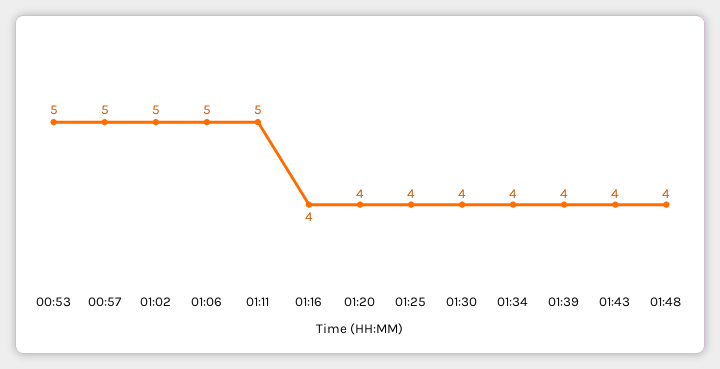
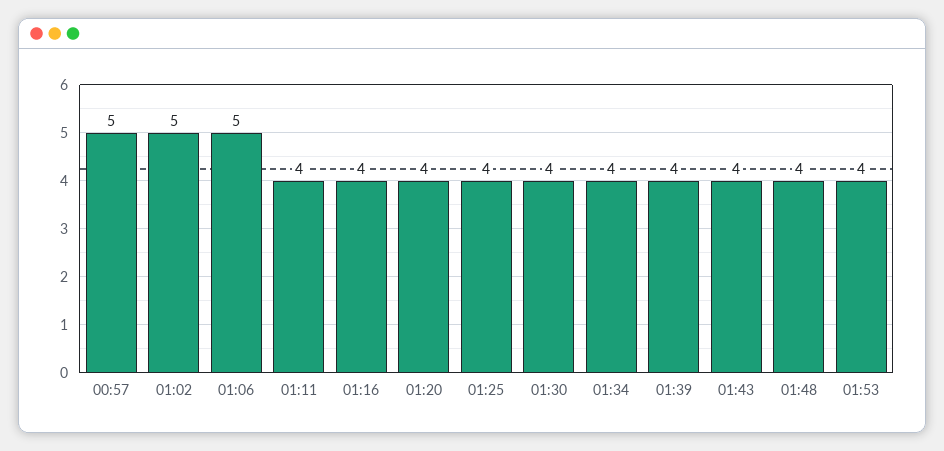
00:53: 5 -> none
01:11: 5 -> 4
01:53: none -> 4

